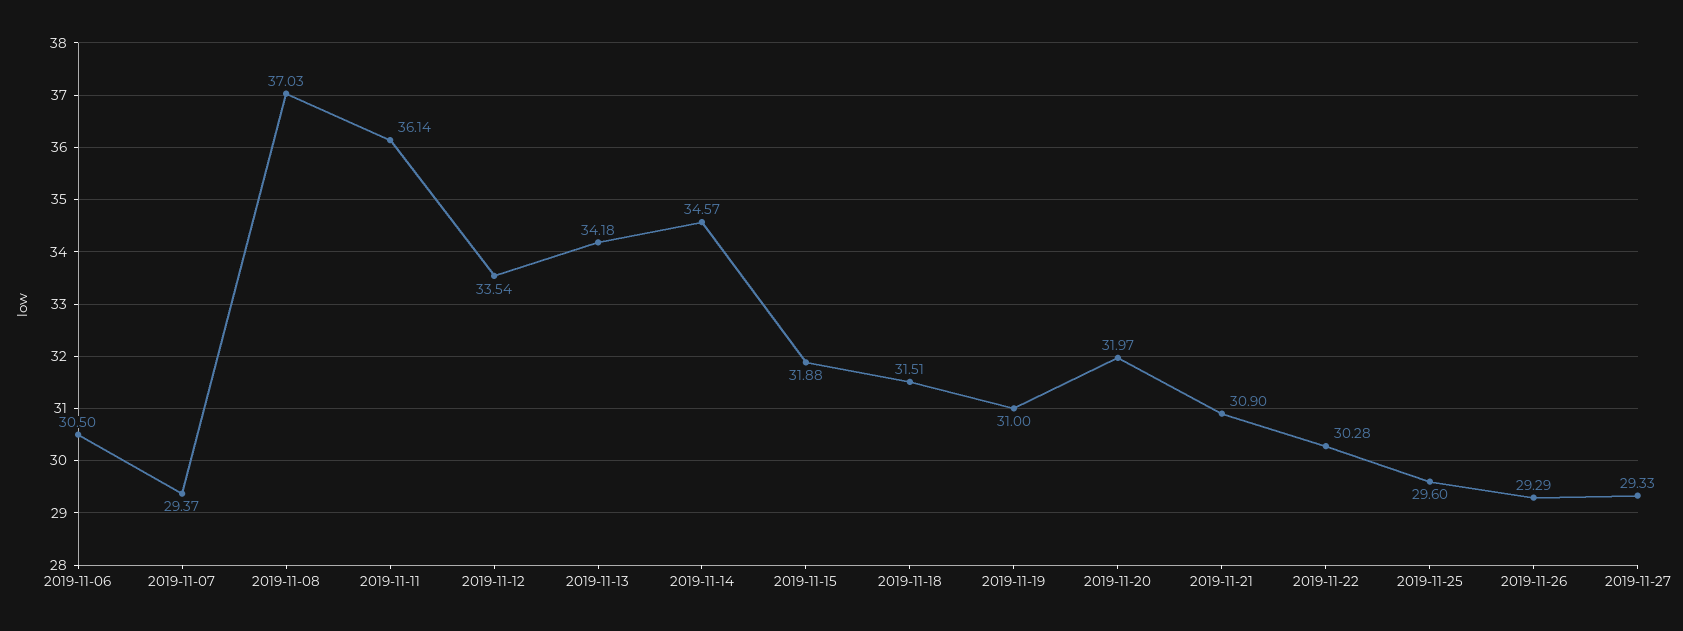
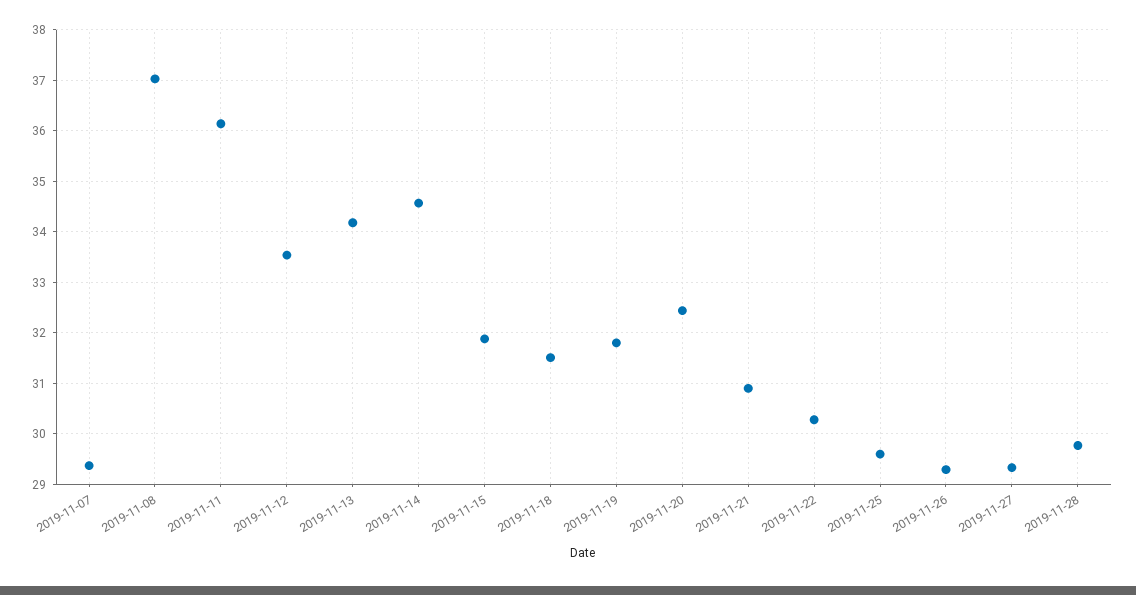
2019-11-06: 30.5 -> none
2019-11-19: 31 -> 31.8
2019-11-20: 31.97 -> 32.4
2019-11-28: none -> 29.8

